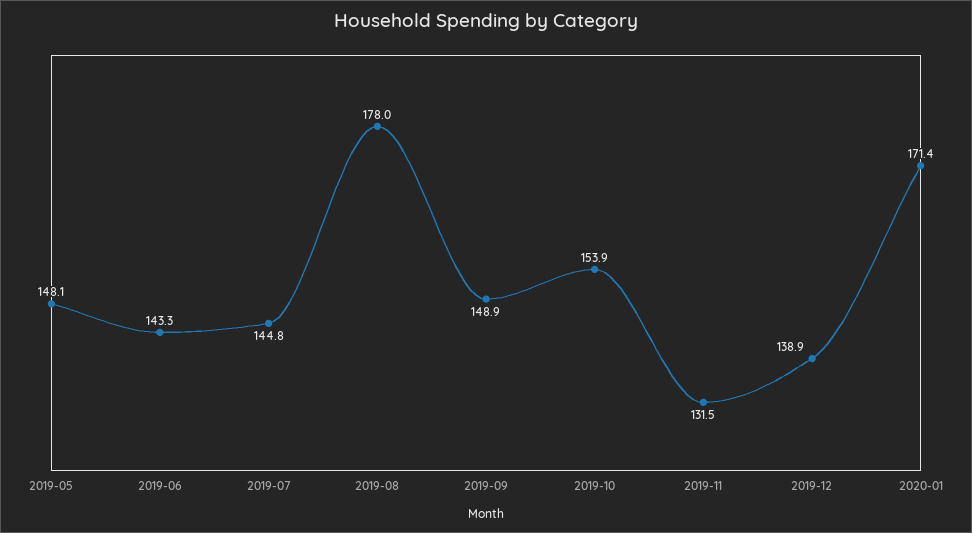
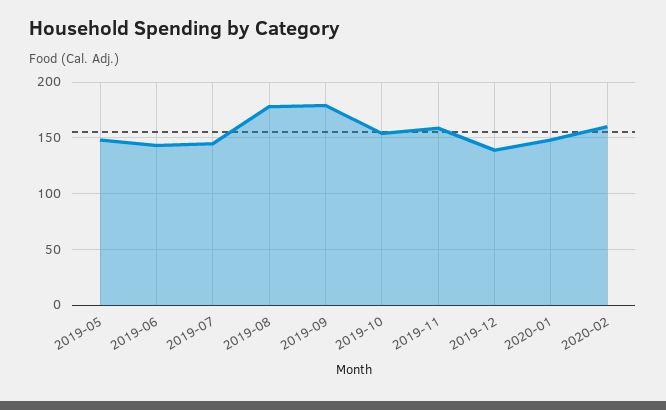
2019-09: 148.9 -> 180
2019-11: 131.5 -> 160
2020-01: 171.4 -> 150
2020-02: none -> 160

